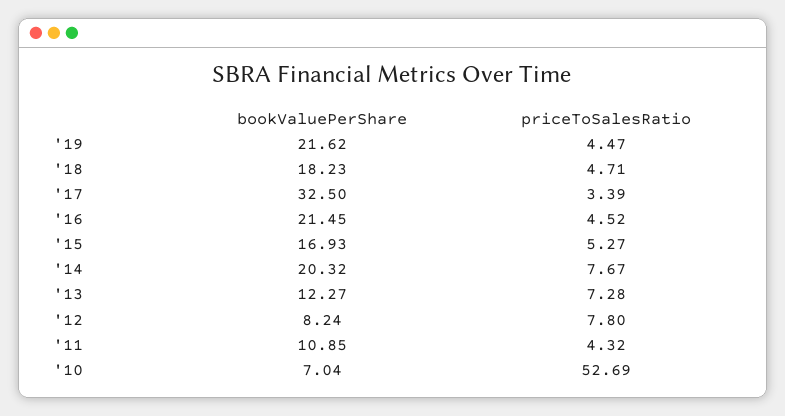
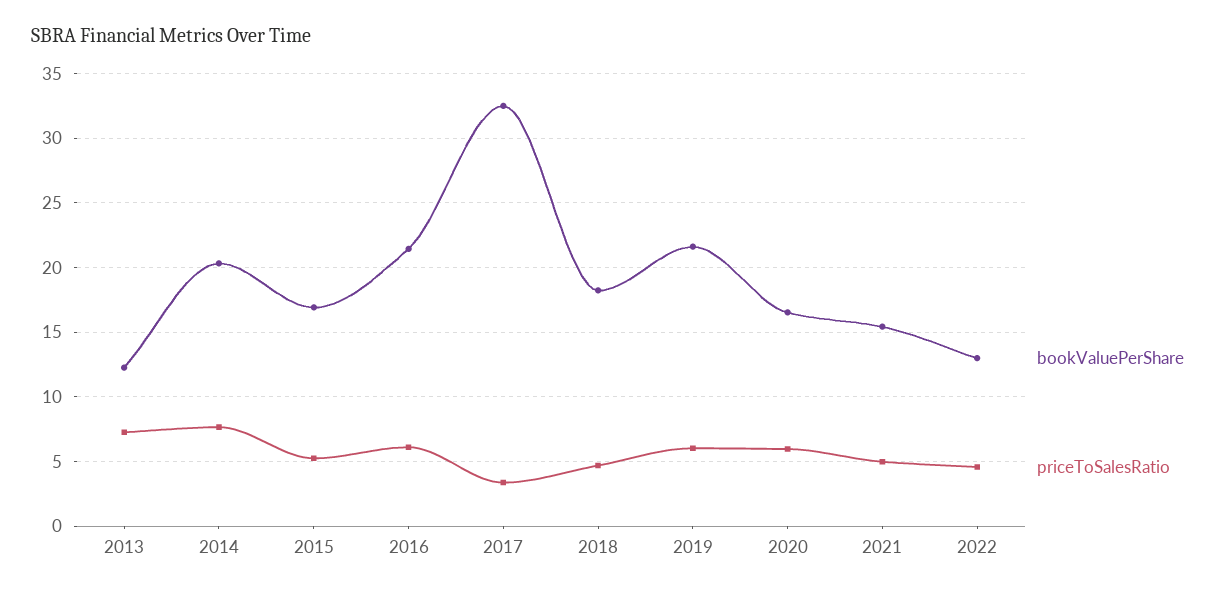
priceToSalesRatio, '19: 4.47 -> 6
priceToSalesRatio, '16: 4.52 -> 6
bookValuePerShare, '12: 8.24 -> none
priceToSalesRatio, '12: 7.8 -> none
bookValuePerShare, '11: 10.85 -> none
priceToSalesRatio, '11: 4.32 -> none
bookValuePerShare, '10: 7.04 -> none
priceToSalesRatio, '10: 52.69 -> none
bookValuePerShare, 2020: none -> 16.5
priceToSalesRatio, 2020: none -> 6
bookValuePerShare, 2021: none -> 15.5
priceToSalesRatio, 2021: none -> 5
bookValuePerShare, 2022: none -> 13
priceToSalesRatio, 2022: none -> 4.5

